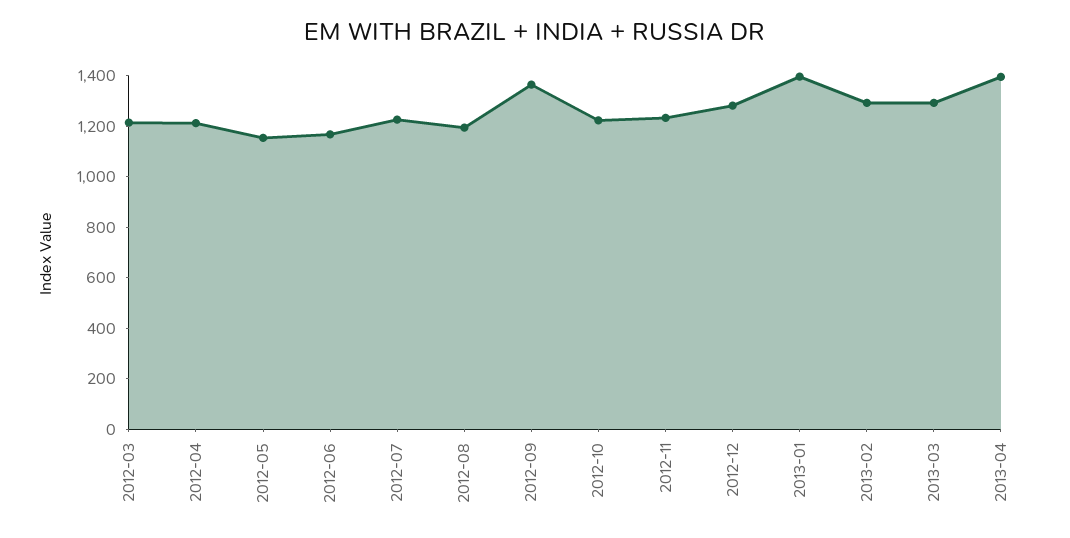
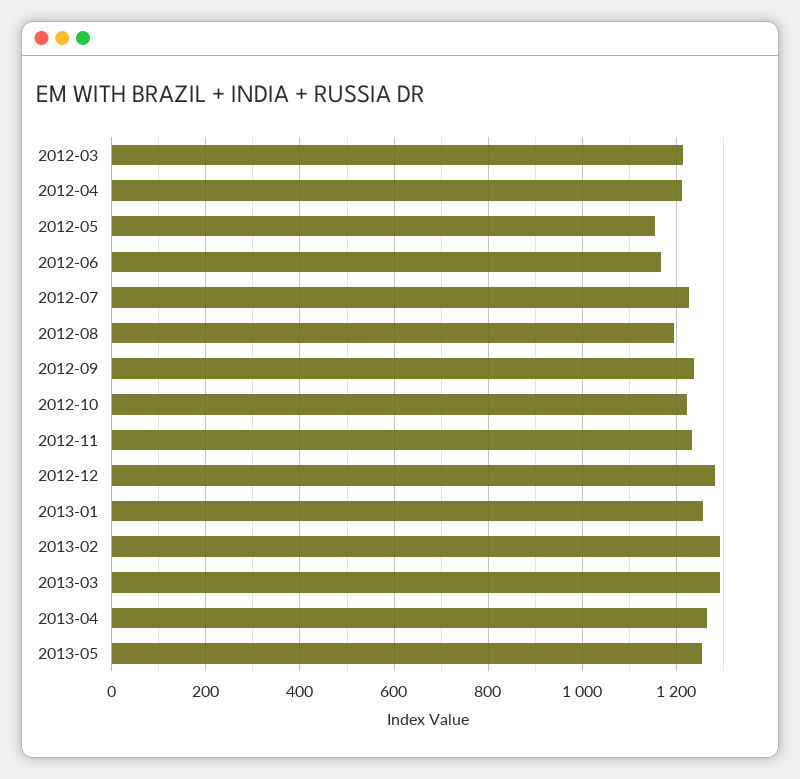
2012-09: 1350 -> 1240
2013-01: 1400 -> 1260
2013-04: 1400 -> 1260
2013-05: none -> 1260

